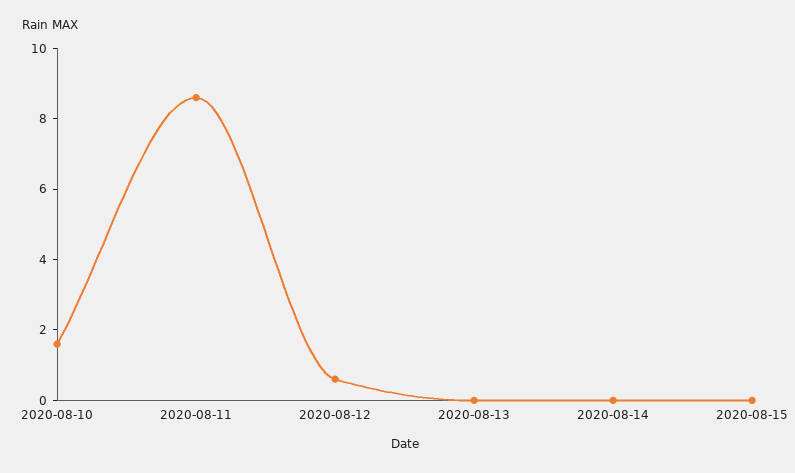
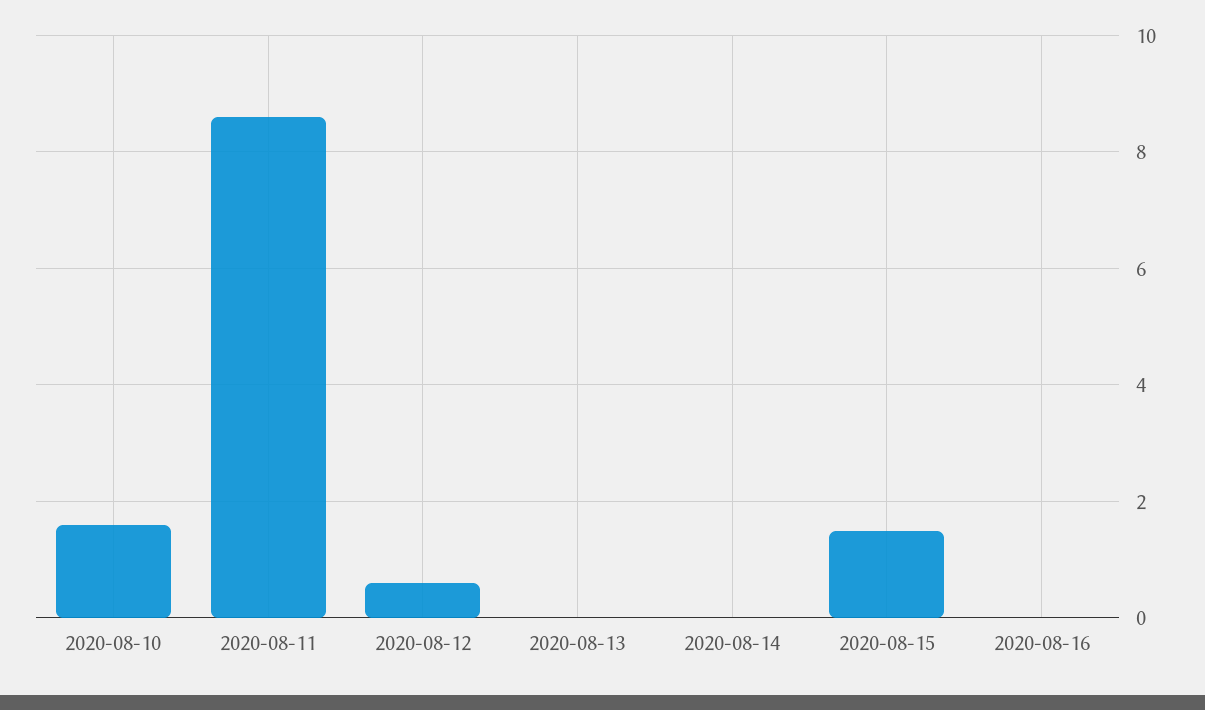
2020-08-15: 0 -> 1.5
2020-08-16: none -> 0

